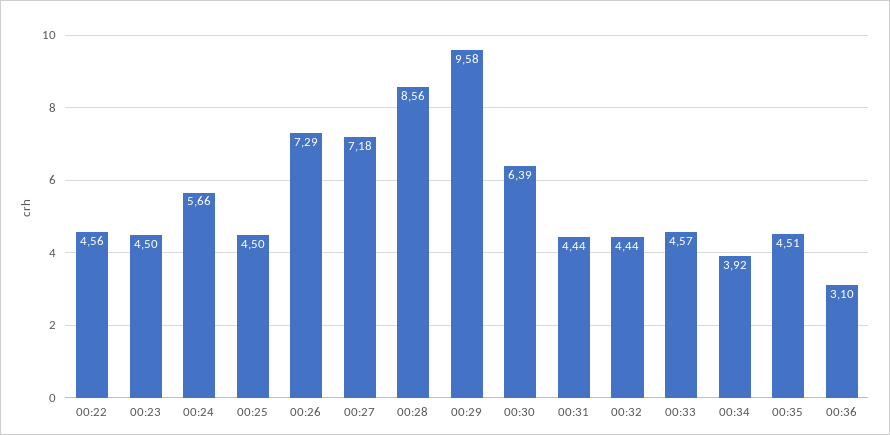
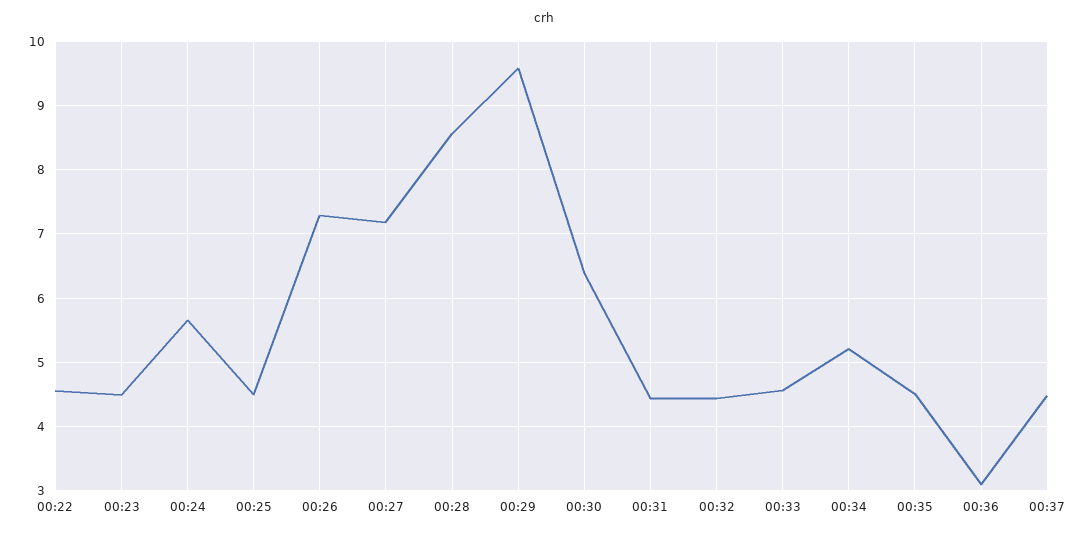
00:34: 3.92 -> 5.2
00:37: none -> 4.5

